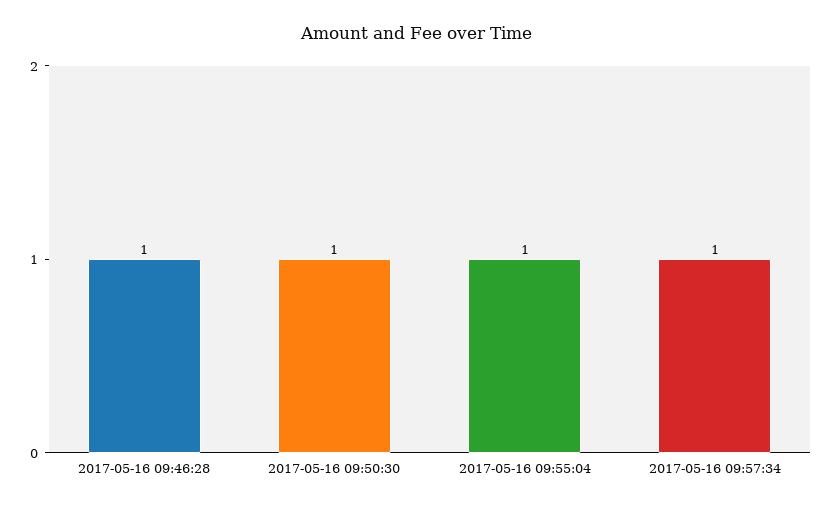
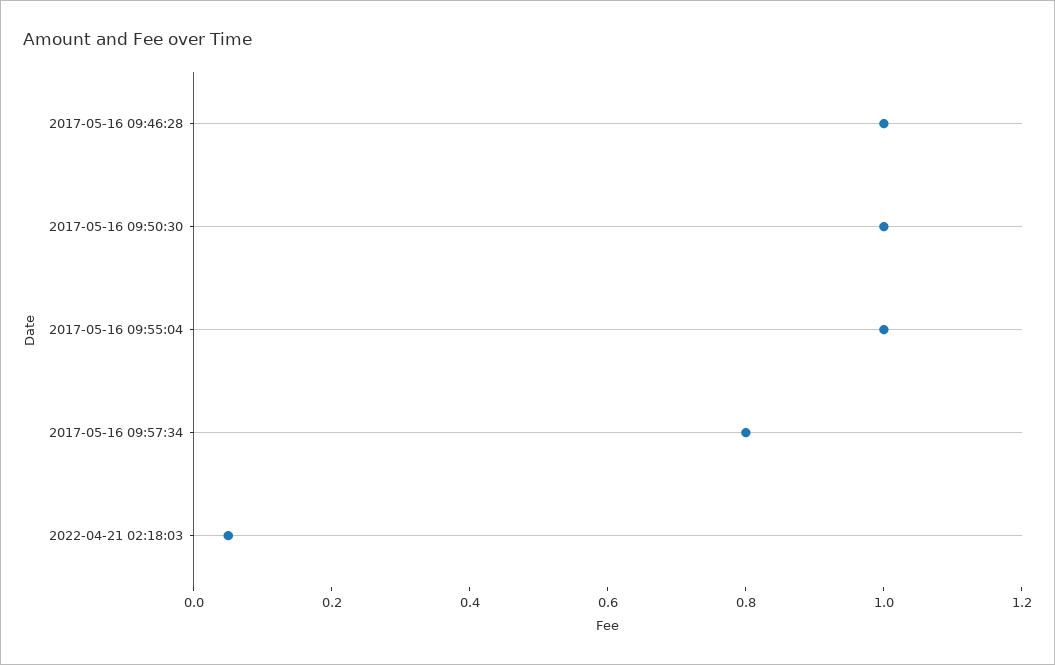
2017-05-16 09:57:34: 1 -> 0.8
2022-04-21 02:18:03: none -> 0.05

